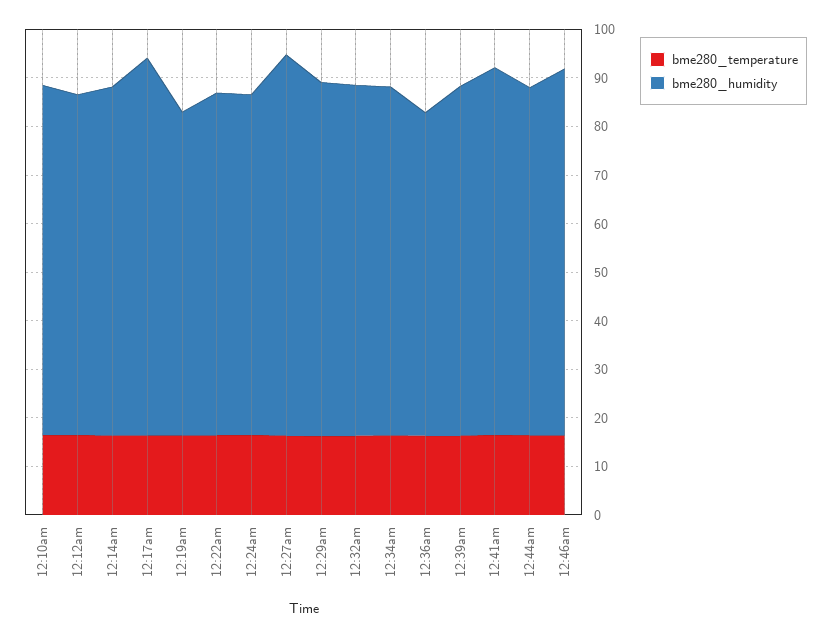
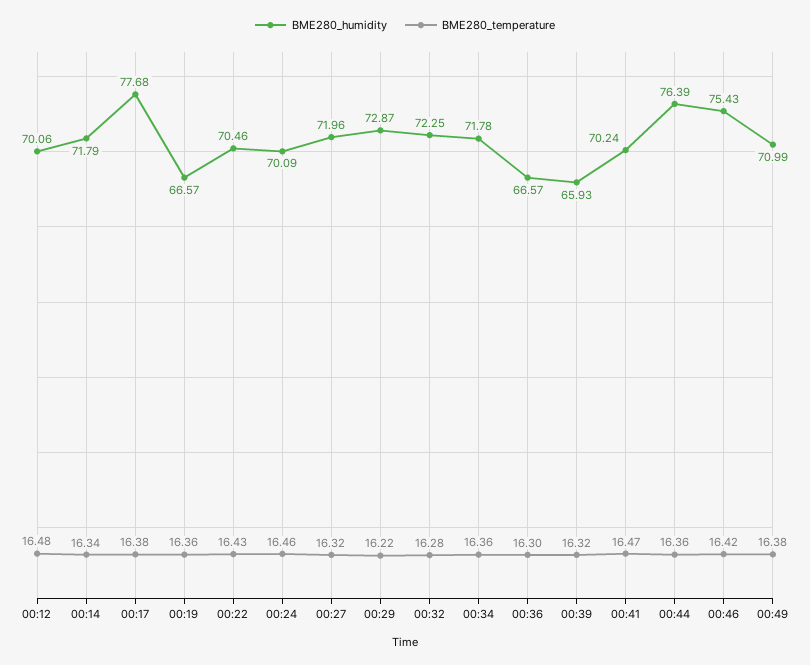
bme280_temperature, 12:10am: 16 -> none
bme280_humidity, 12:10am: 72 -> none
bme280_humidity, 12:27am: 78 -> 71.96
bme280_humidity, 12:39am: 72 -> 65.93
bme280_humidity, 12:41am: 76 -> 70.24
bme280_humidity, 12:44am: 72 -> 76.39
bme280_humidity, 00:49: none -> 70.99
bme280_temperature, 00:49: none -> 16.38

